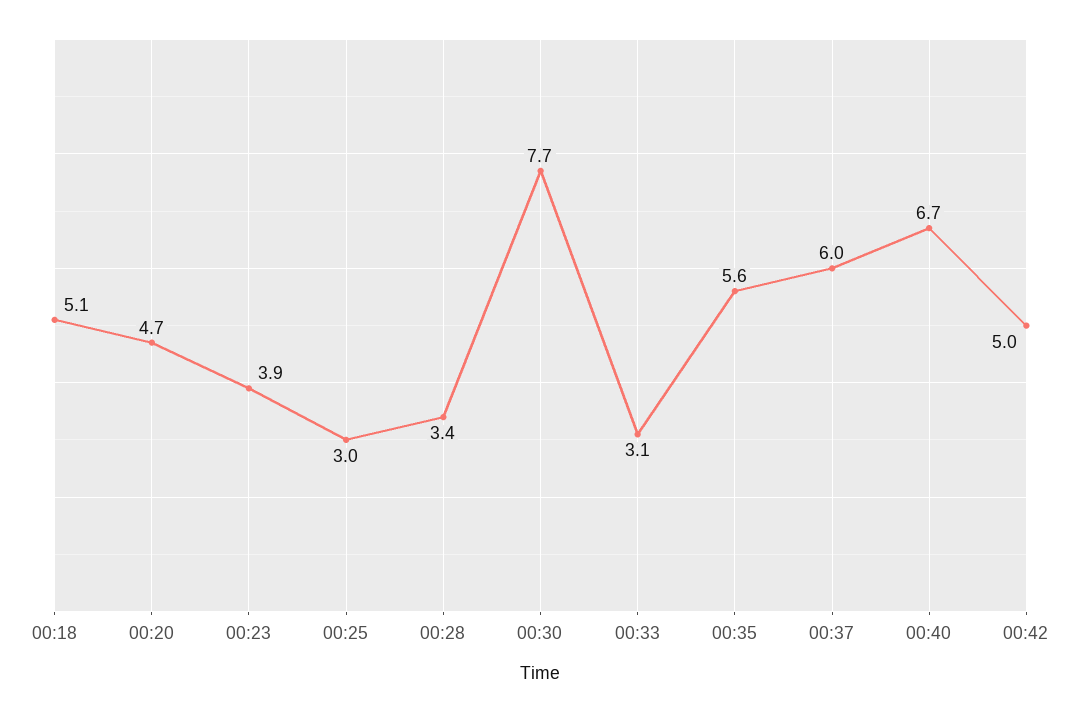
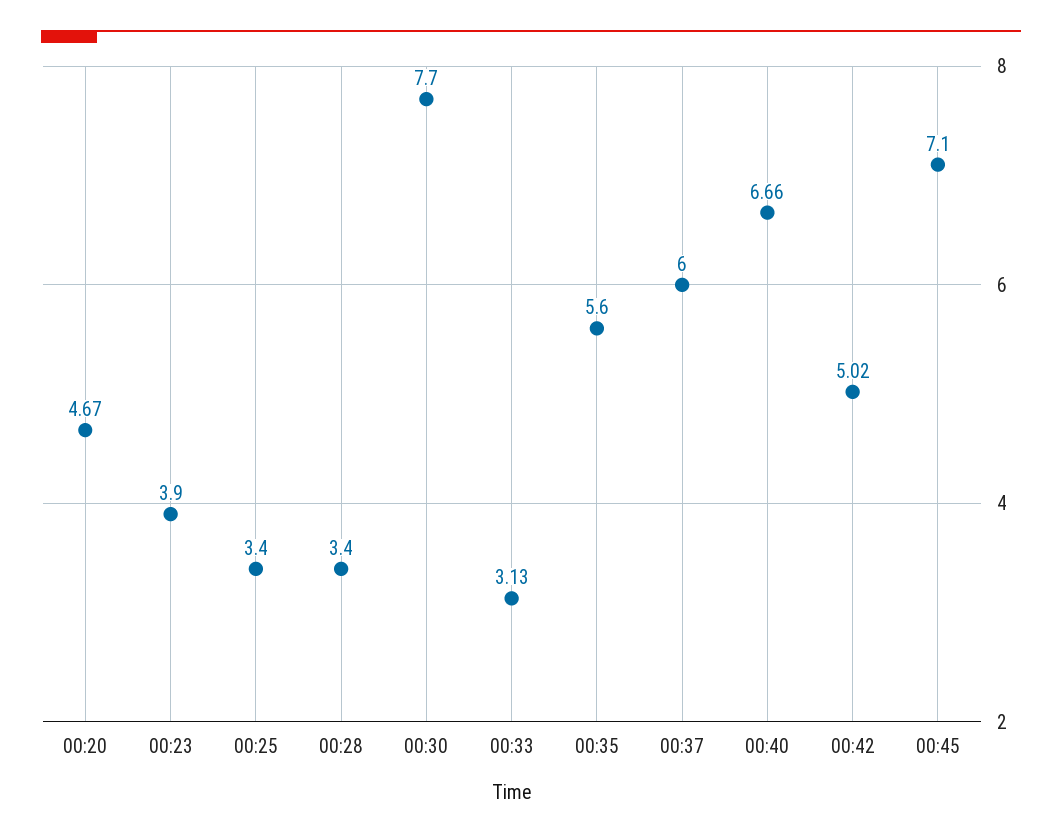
00:18: 5.1 -> none
00:25: 3 -> 3.4
00:45: none -> 7.1

